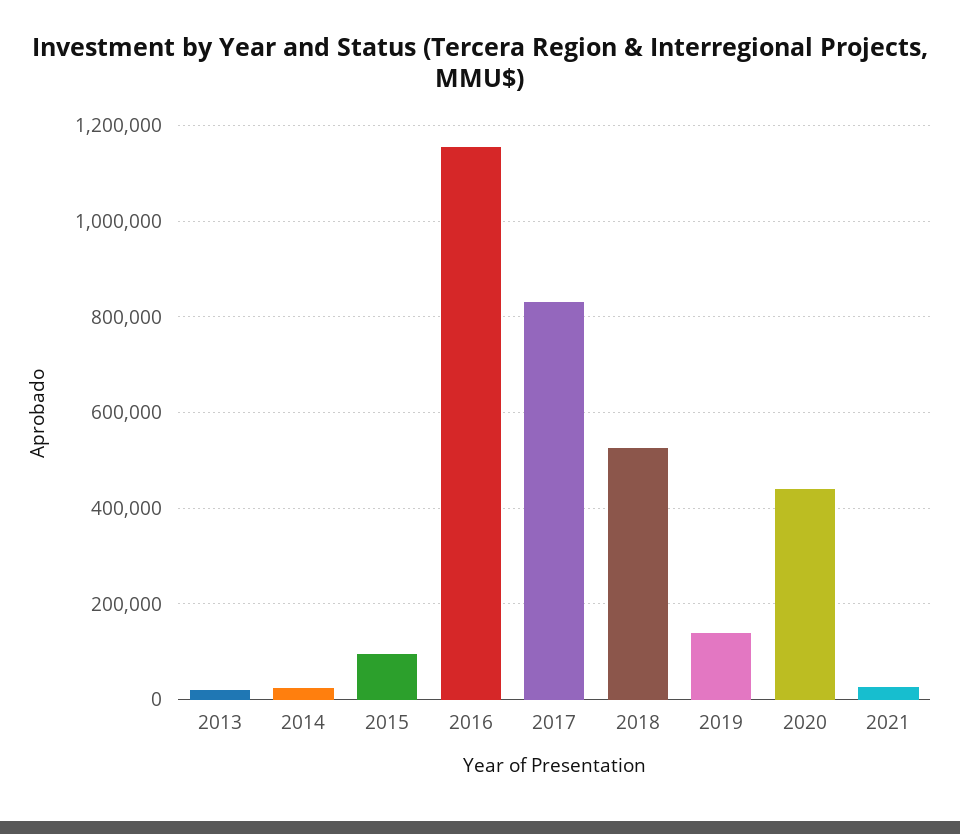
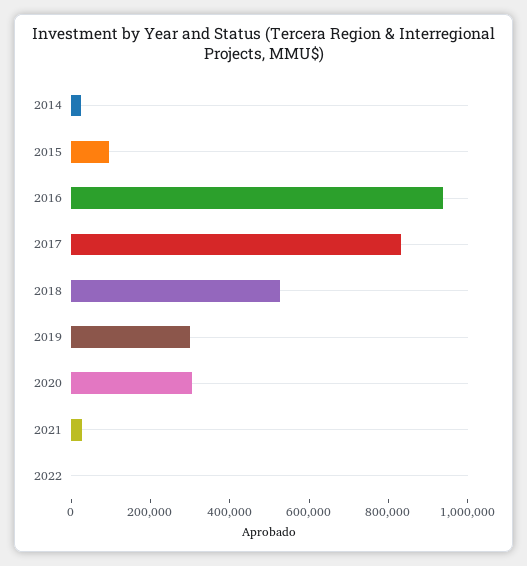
2013: 20000 -> none
2016: 1160000 -> 950000
2019: 140000 -> 300000
2020: 440000 -> 300000
2022: none -> 0

